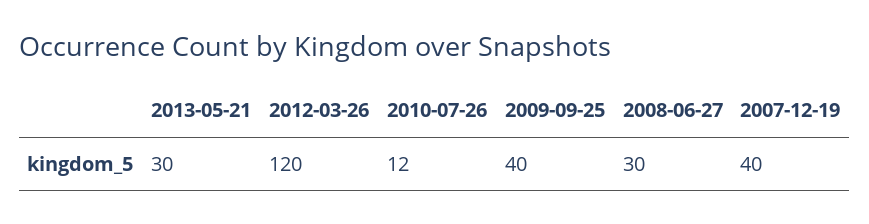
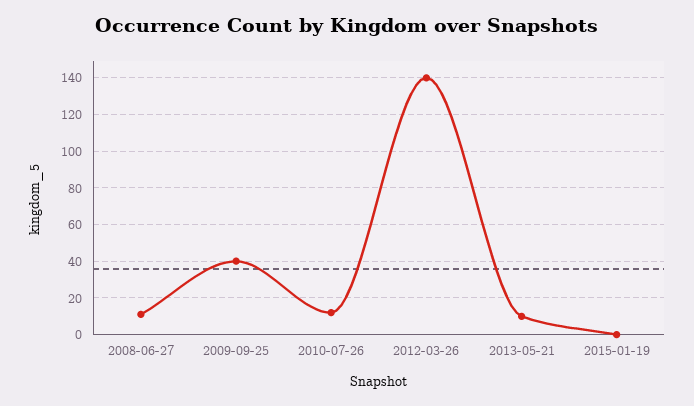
2013-05-21: 30 -> 10
2012-03-26: 120 -> 140
2008-06-27: 30 -> 10
2007-12-19: 40 -> none
2015-01-19: none -> 0

